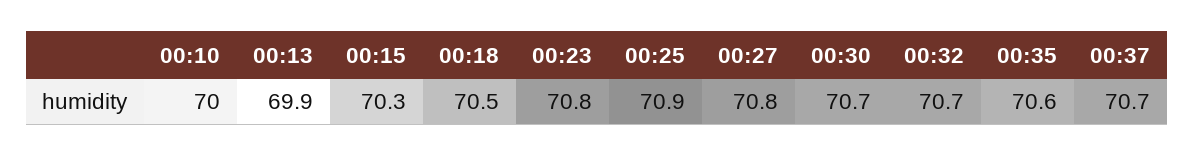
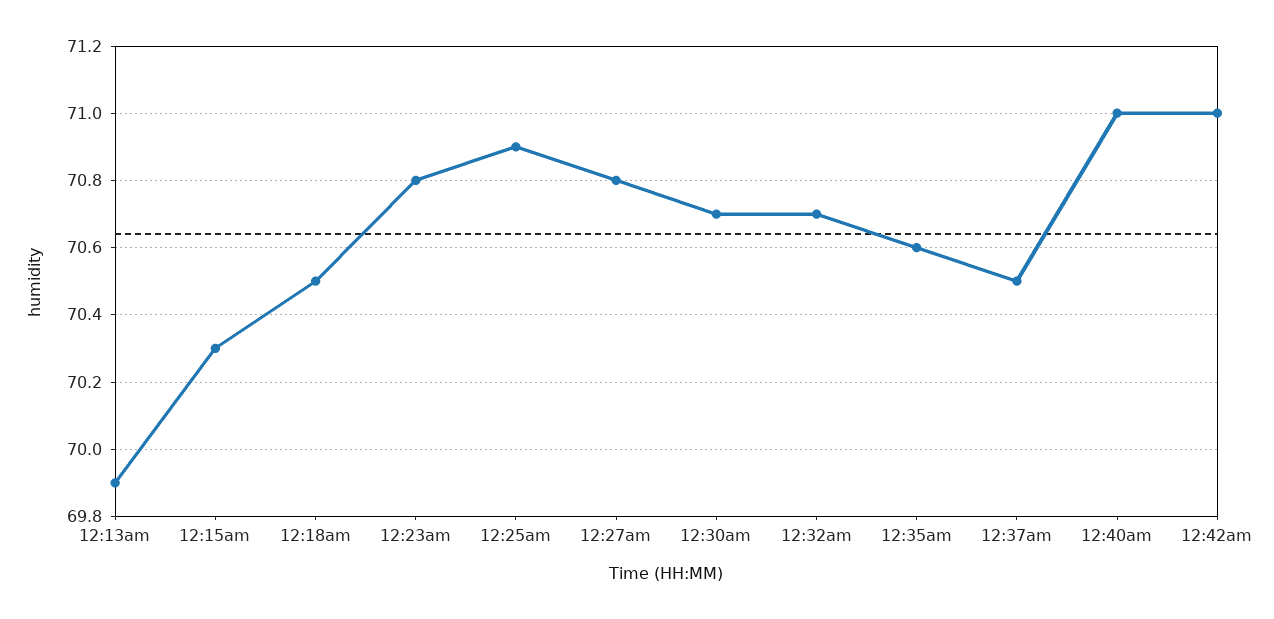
00:10: 70 -> none
00:37: 70.7 -> 70.5
12:40am: none -> 71
12:42am: none -> 71

